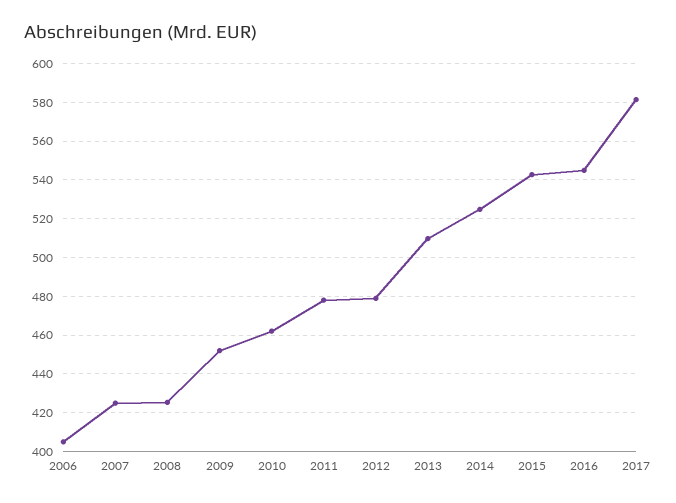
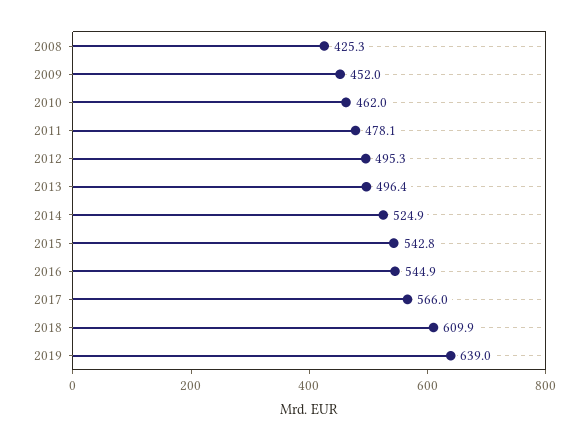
2006: 405 -> none
2007: 425 -> none
2012: 480 -> 495.3
2013: 510 -> 496.4
2017: 580 -> 566
2018: none -> 609.9
2019: none -> 639

